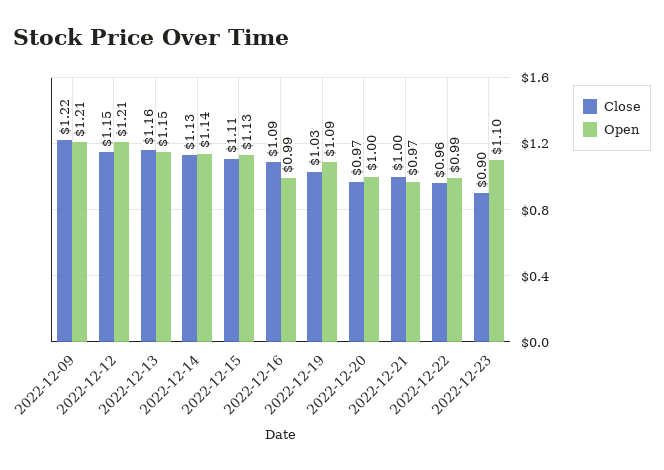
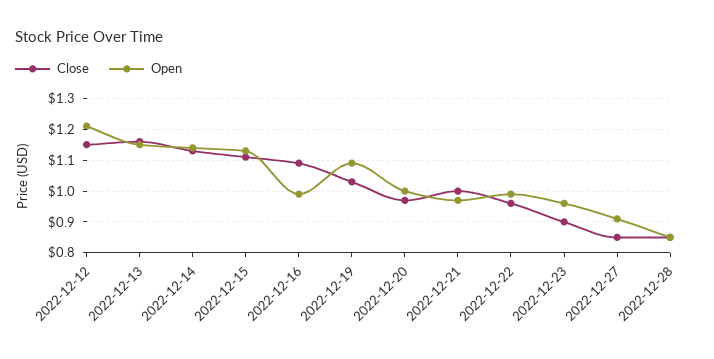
Close, 2022-12-09: 1.22 -> none
Open, 2022-12-09: 1.21 -> none
Open, 2022-12-23: 1.1 -> 0.95
Close, 2022-12-27: none -> 0.85
Open, 2022-12-27: none -> 0.9
Close, 2022-12-28: none -> 0.85
Open, 2022-12-28: none -> 0.85

